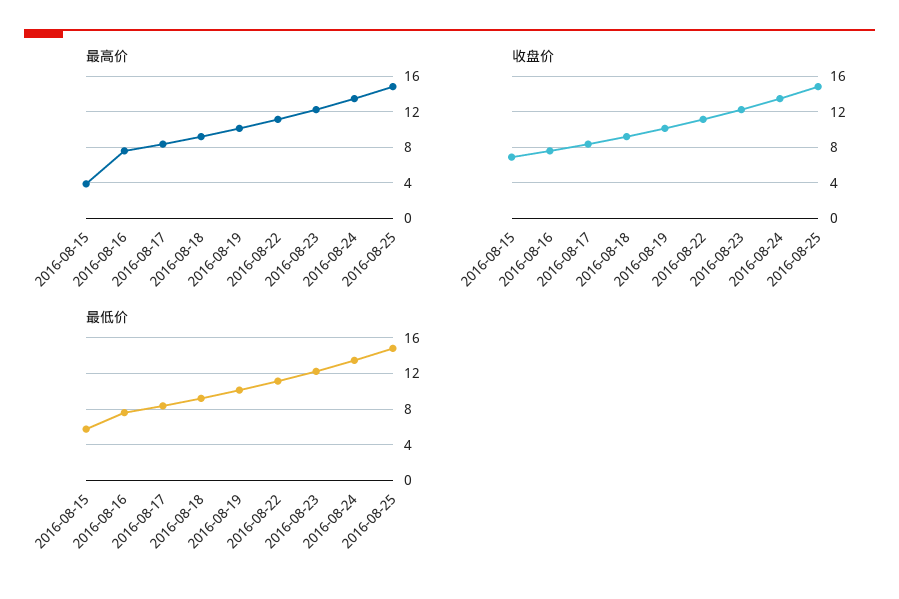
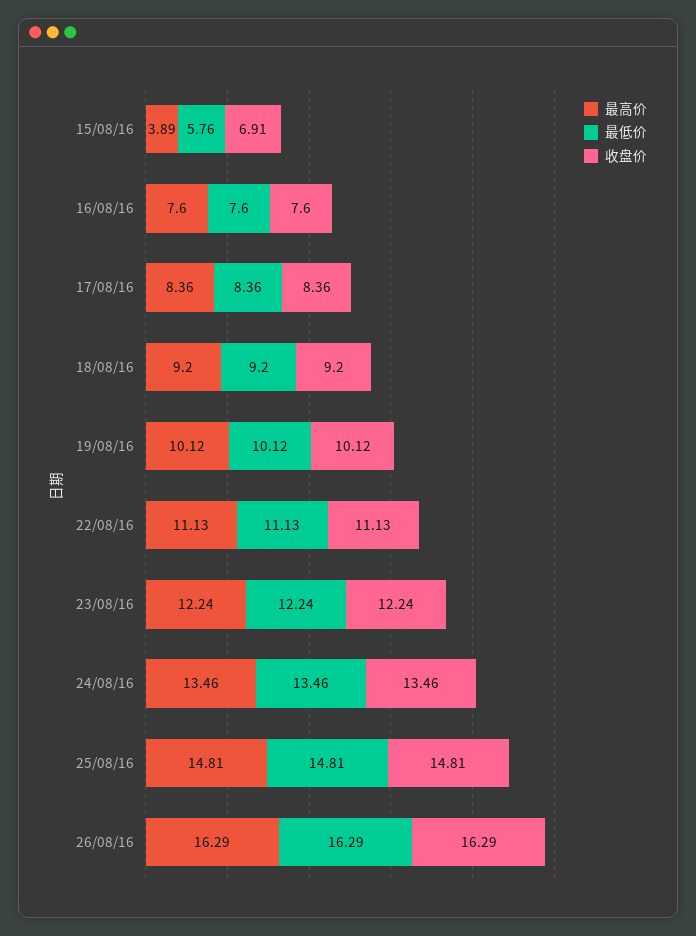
最高价, 26/08/16: none -> 16.29
最低价, 26/08/16: none -> 16.29
收盘价, 26/08/16: none -> 16.29

